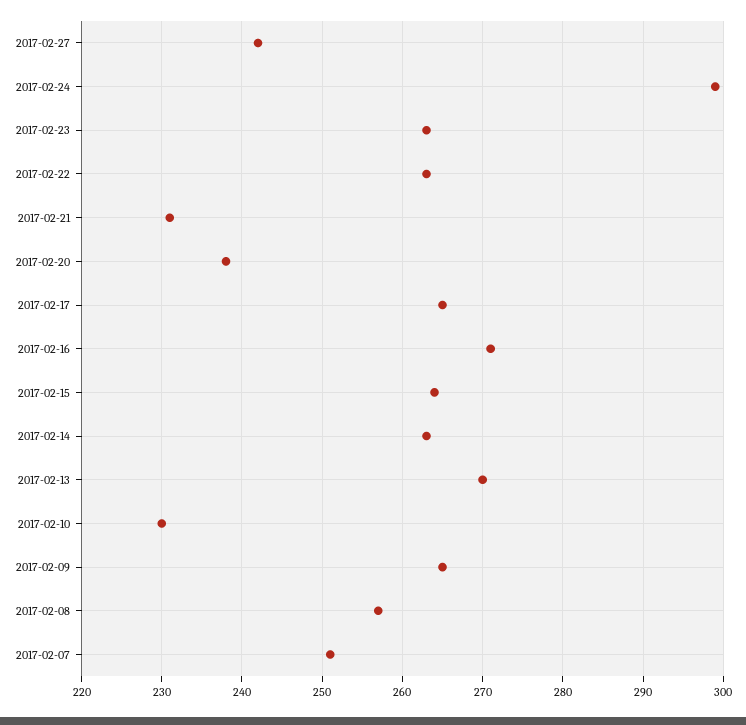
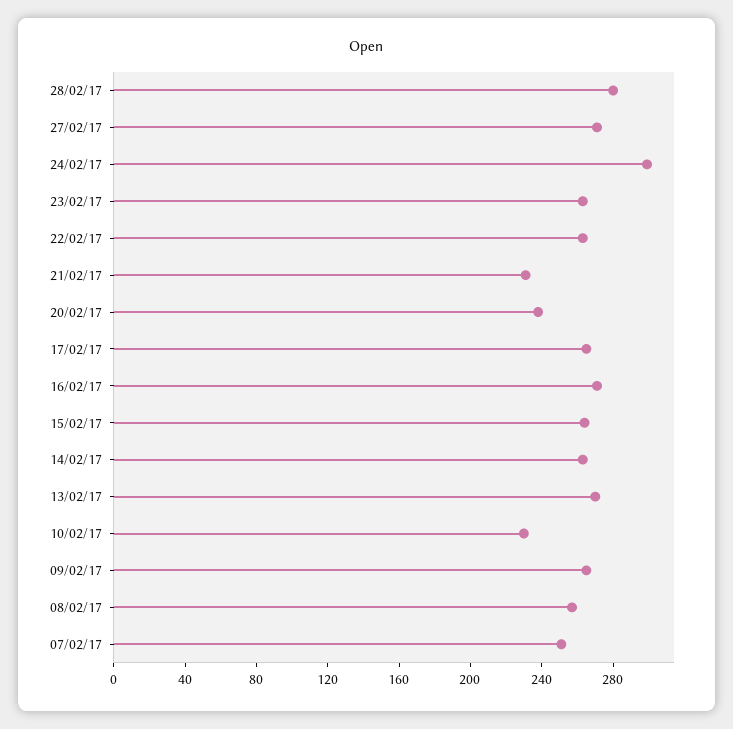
2017-02-27: 242 -> 270
28/02/17: none -> 280

